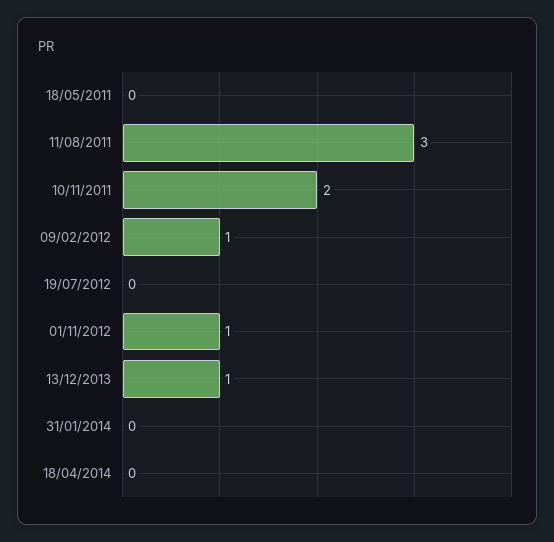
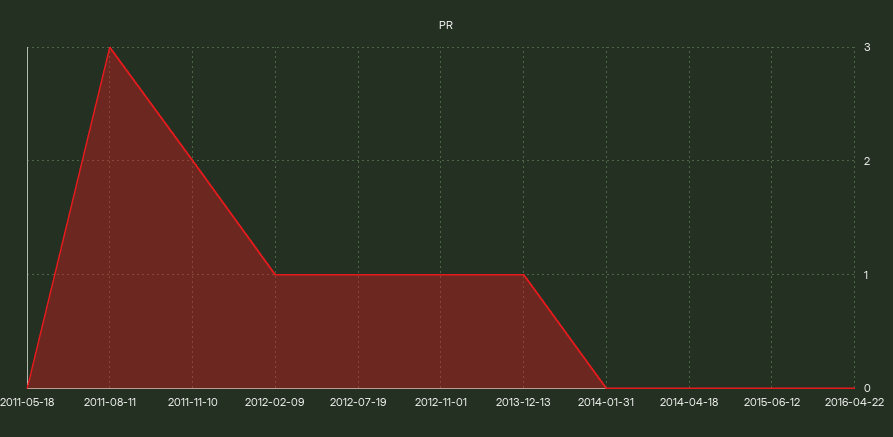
19/07/2012: 0 -> 1
2015-06-12: none -> 0
2016-04-22: none -> 0

